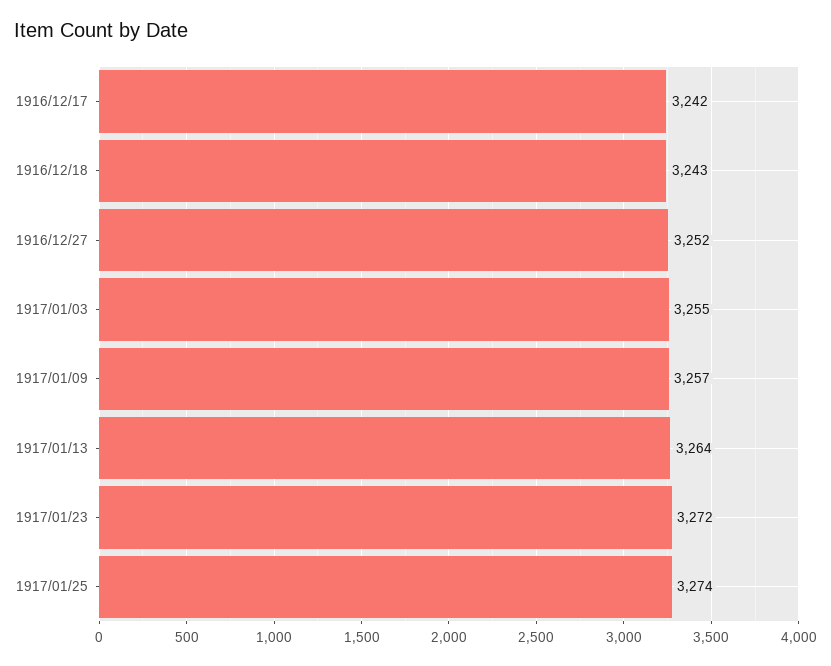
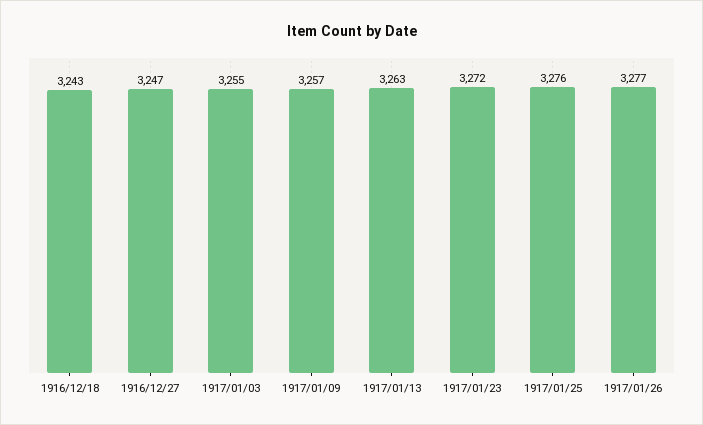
1916/12/17: 3242 -> none
1916/12/27: 3252 -> 3247
1917/01/13: 3264 -> 3263
1917/01/25: 3274 -> 3276
1917/01/26: none -> 3277

